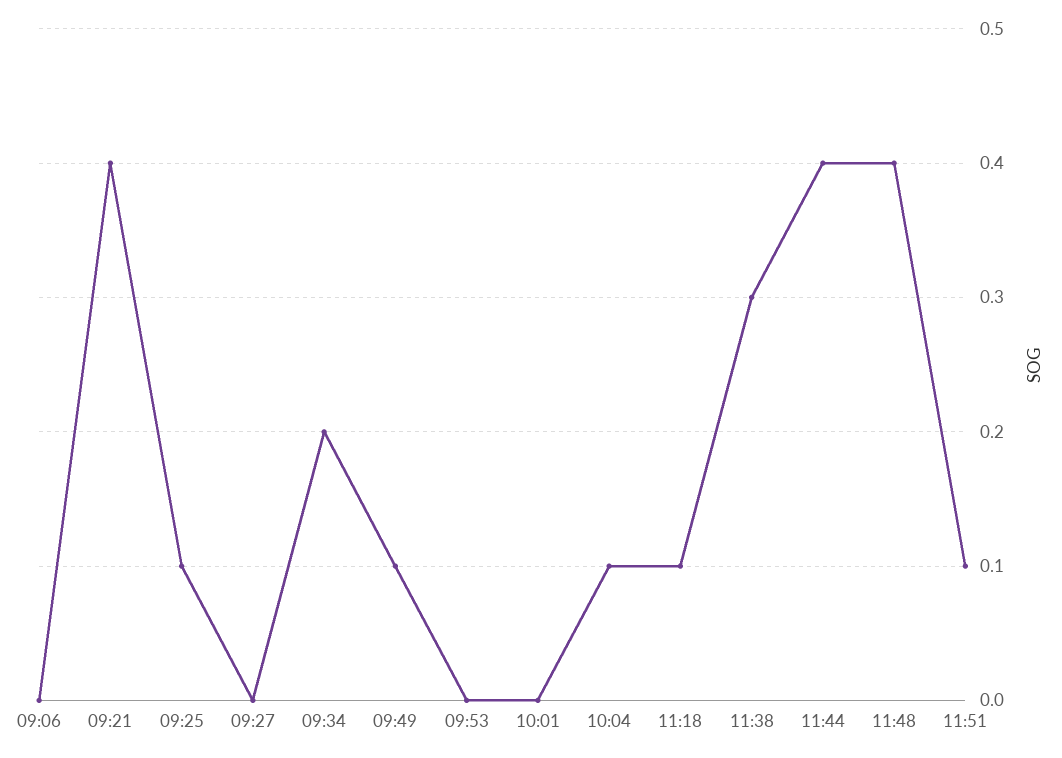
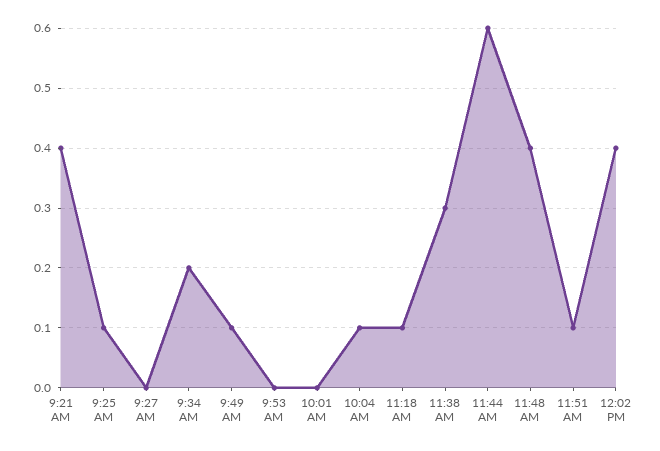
09:06: 0 -> none
11:44: 0.4 -> 0.6
12:02 PM: none -> 0.4

